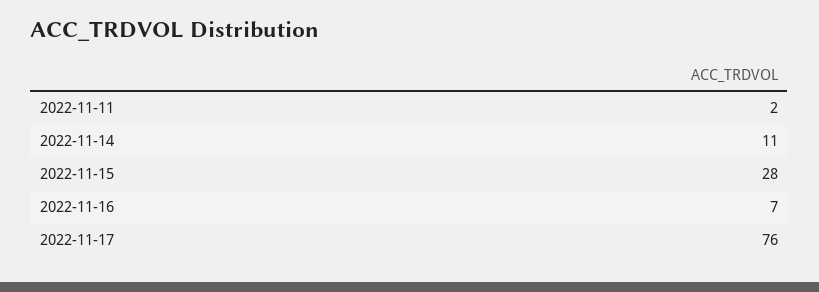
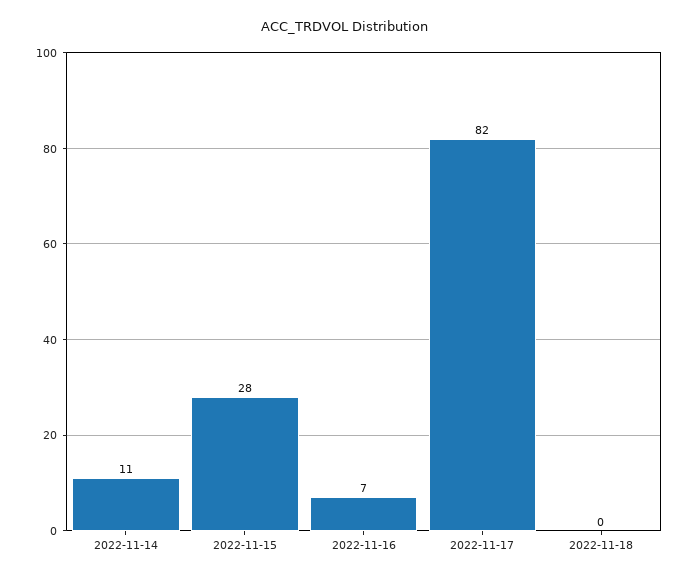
2022-11-11: 2 -> none
2022-11-17: 76 -> 82
2022-11-18: none -> 0

